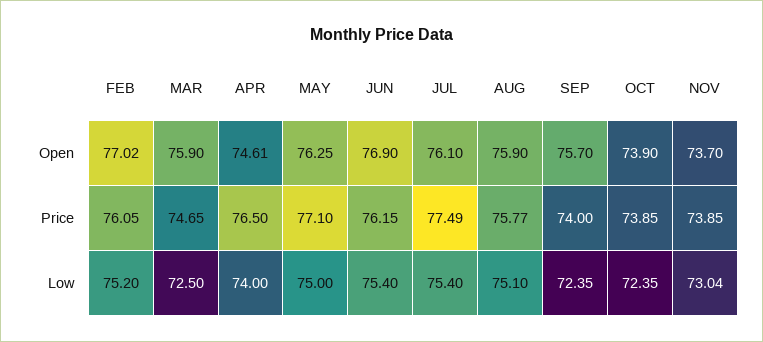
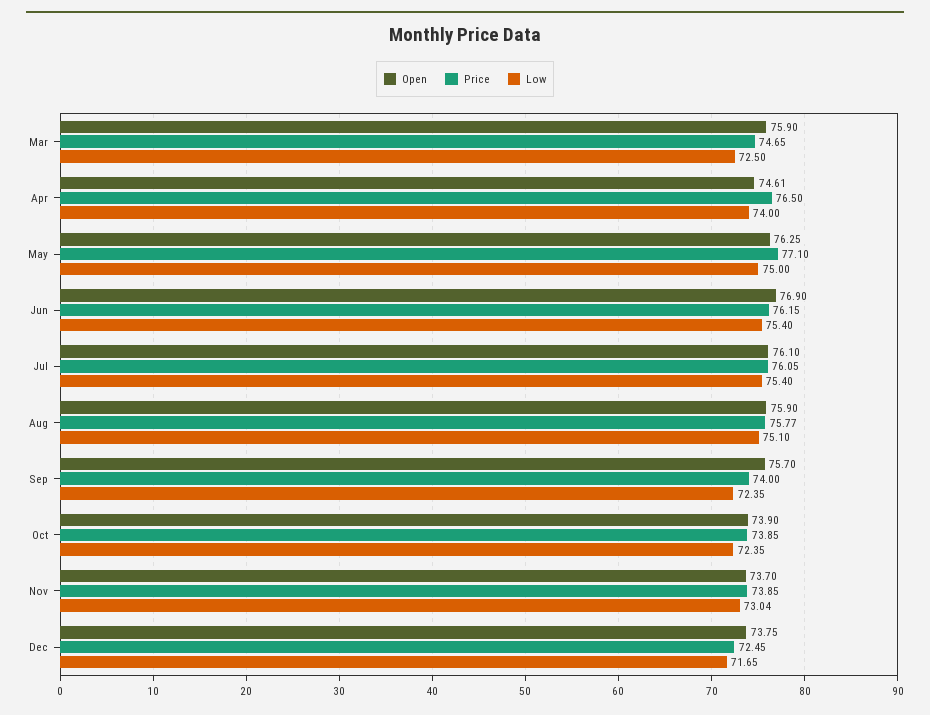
Open, FEB: 77.02 -> none
Price, FEB: 76.05 -> none
Price, JUL: 77.49 -> 76.05
Low, FEB: 75.2 -> none
Open, Dec: none -> 73.75
Price, Dec: none -> 72.45
Low, Dec: none -> 71.65

